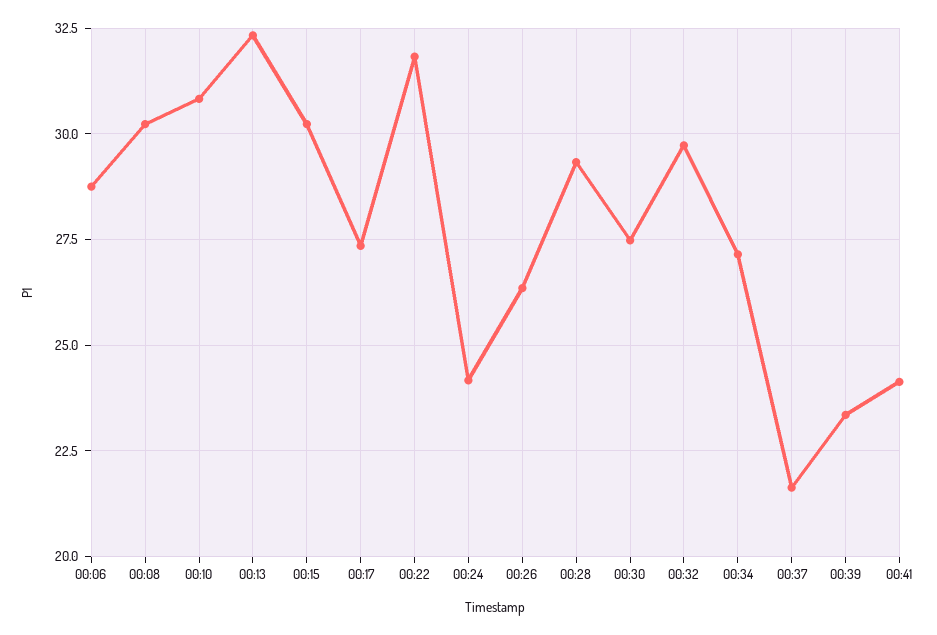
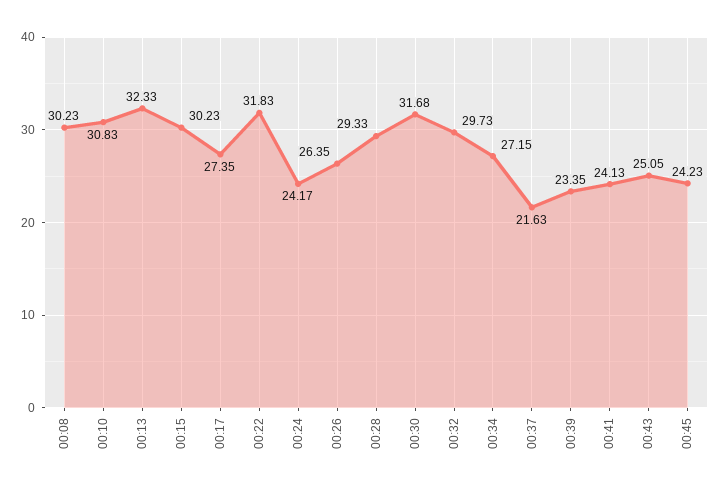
00:06: 28.75 -> none
00:30: 27.5 -> 31.68
00:43: none -> 25.05
00:45: none -> 24.23

